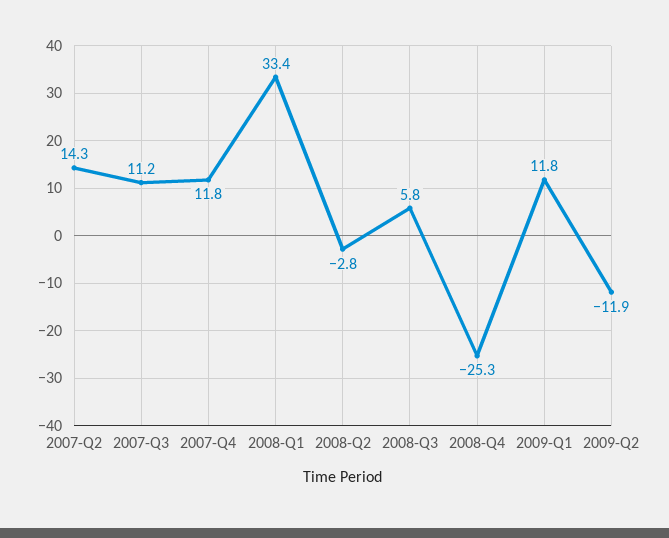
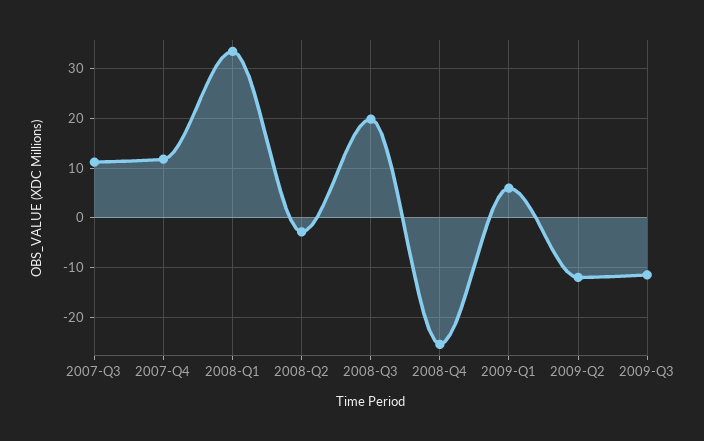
2007-Q2: 14.3 -> none
2008-Q3: 5.8 -> 20
2009-Q1: 11.8 -> 6
2009-Q3: none -> -12

